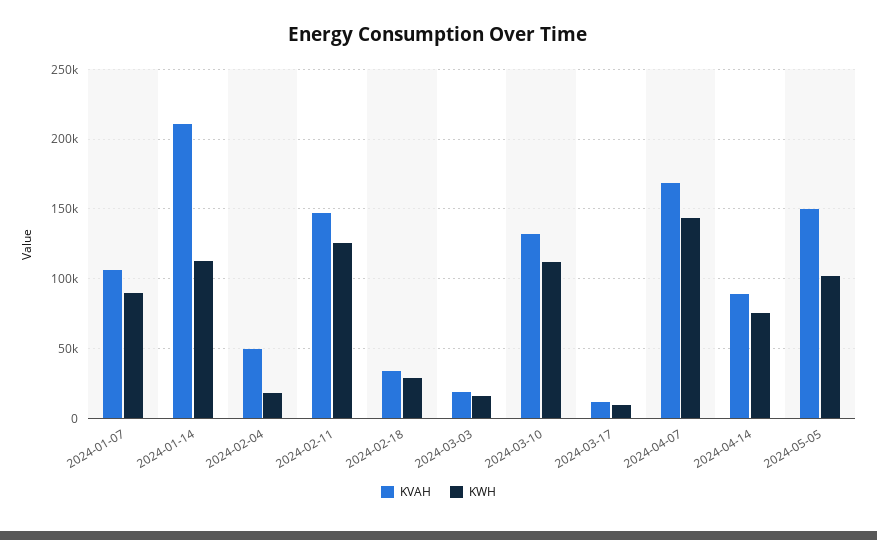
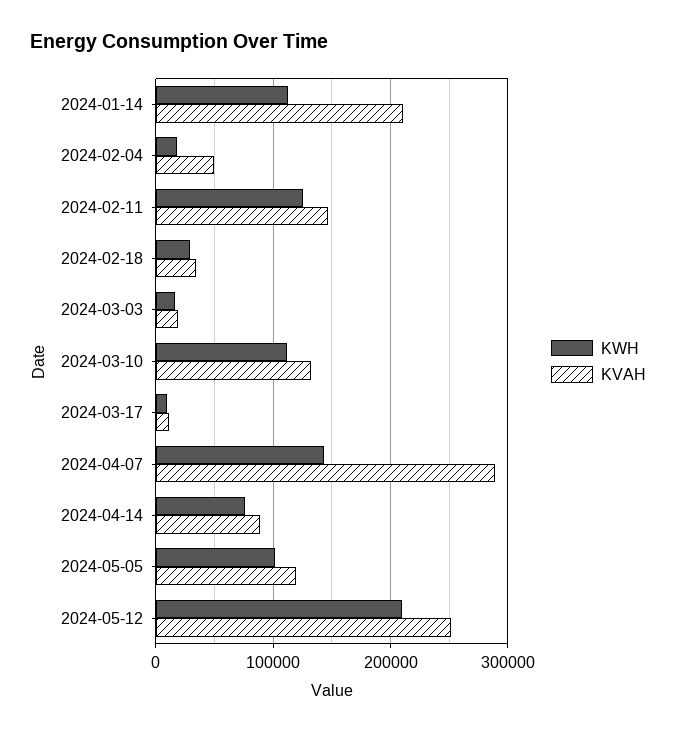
KVAH, 2024-01-07: 105000 -> none
KWH, 2024-01-07: 90000 -> none
KVAH, 2024-04-07: 170000 -> 290000
KVAH, 2024-05-05: 150000 -> 120000
KWH, 2024-05-12: none -> 210000
KVAH, 2024-05-12: none -> 250000

